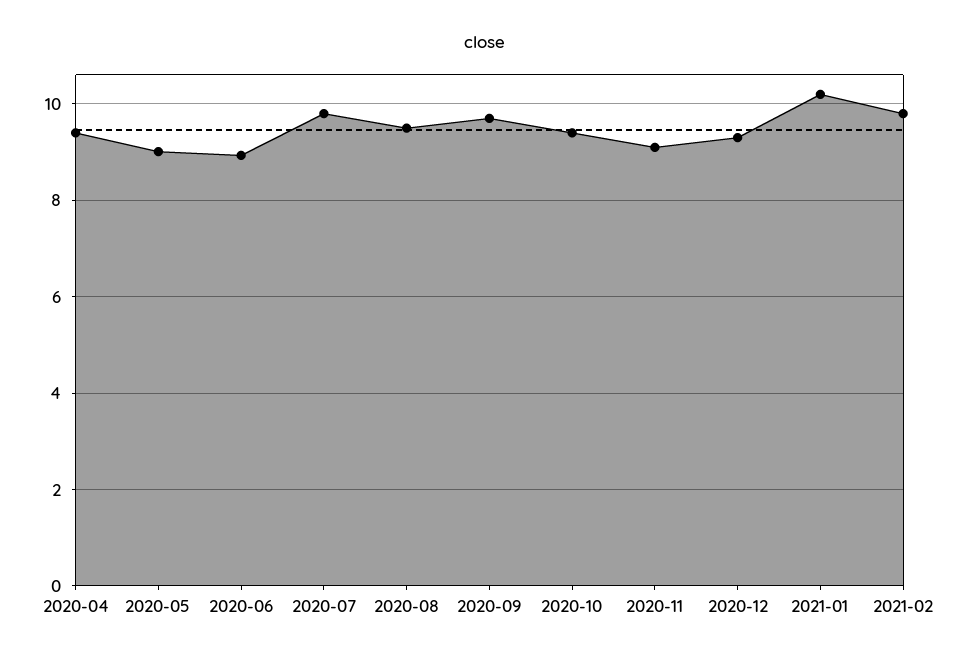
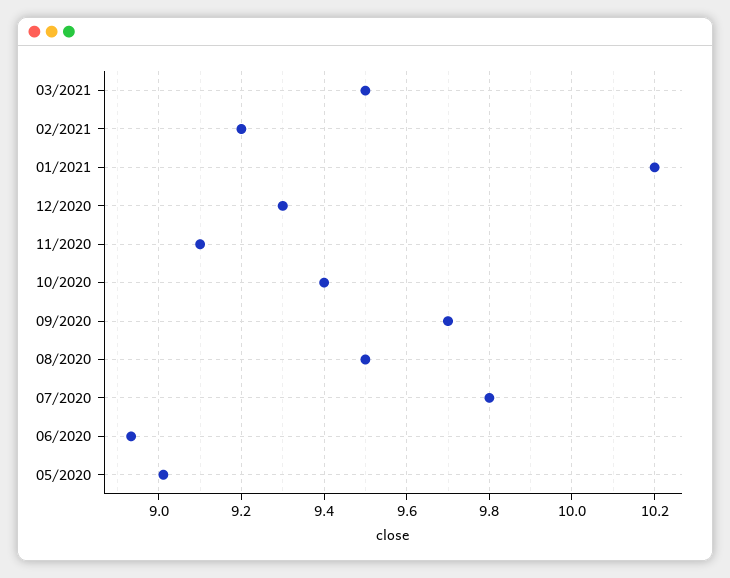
2020-04: 9.4 -> none
2021-02: 9.8 -> 9.2
03/2021: none -> 9.5

